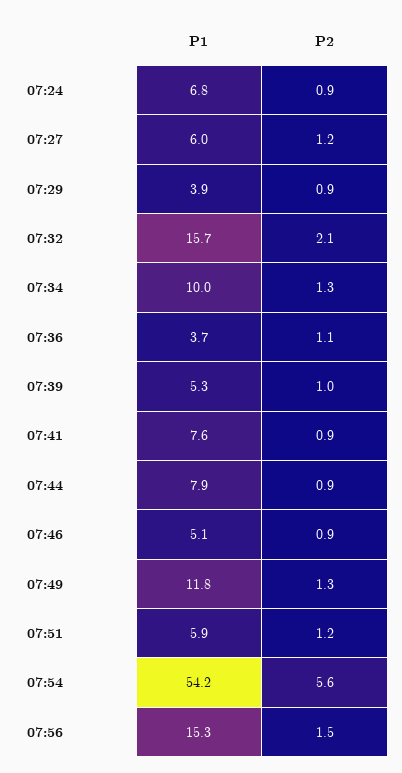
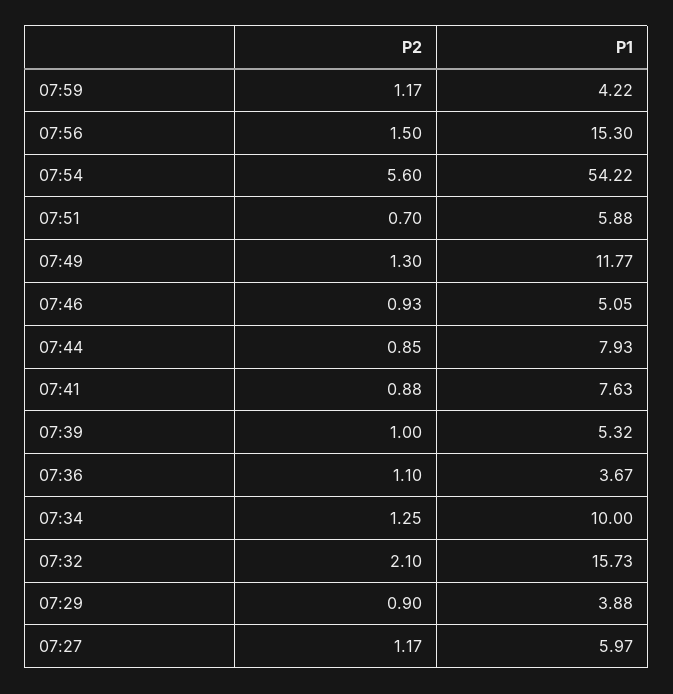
P1, 07:24: 6.8 -> none
P2, 07:24: 0.9 -> none
P2, 07:51: 1.2 -> 0.7
P2, 07:59: none -> 1.17
P1, 07:59: none -> 4.22

